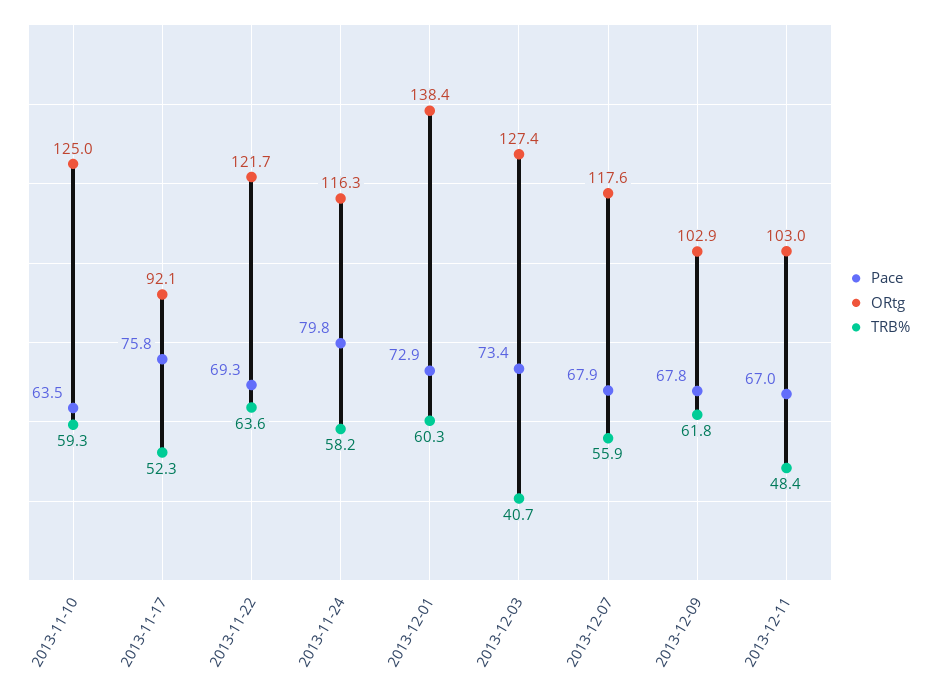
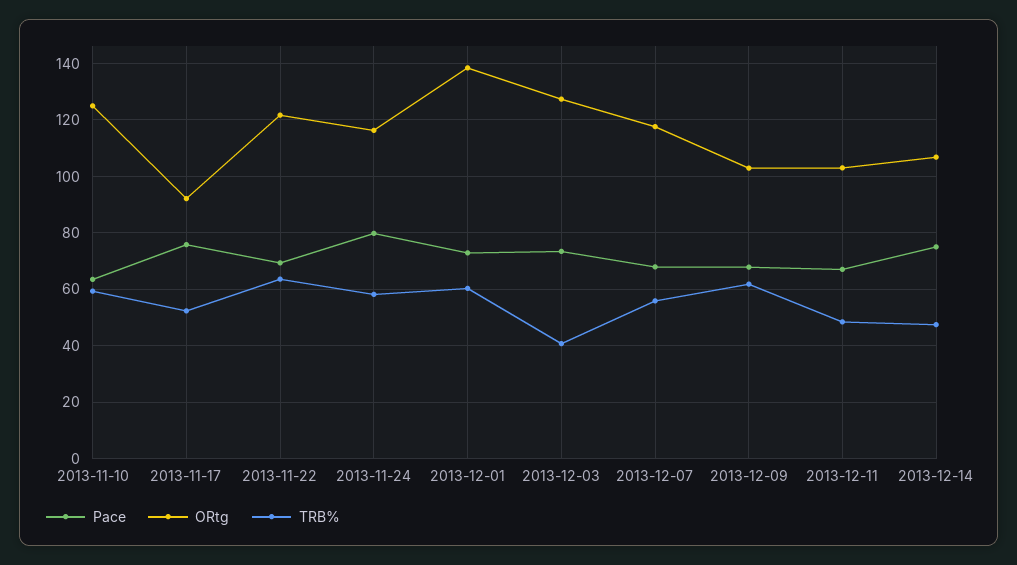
Pace, 2013-12-14: none -> 75
ORtg, 2013-12-14: none -> 107.5
TRB%, 2013-12-14: none -> 47.5

